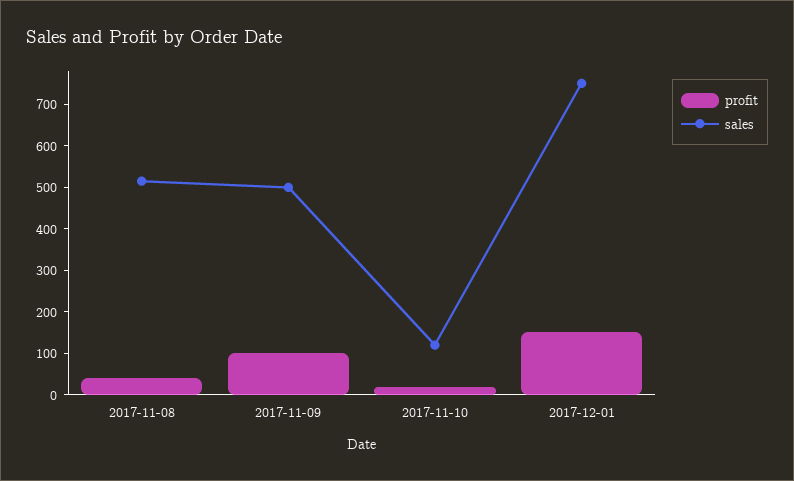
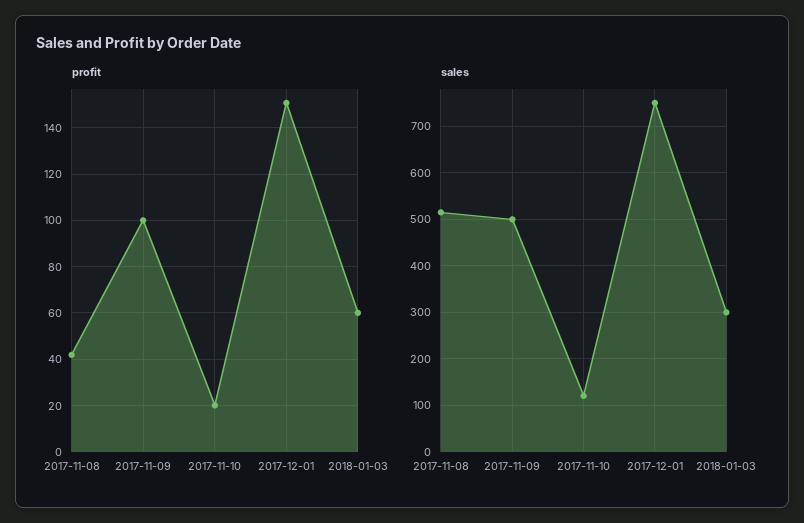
profit, 2018-01-03: none -> 60
sales, 2018-01-03: none -> 300

